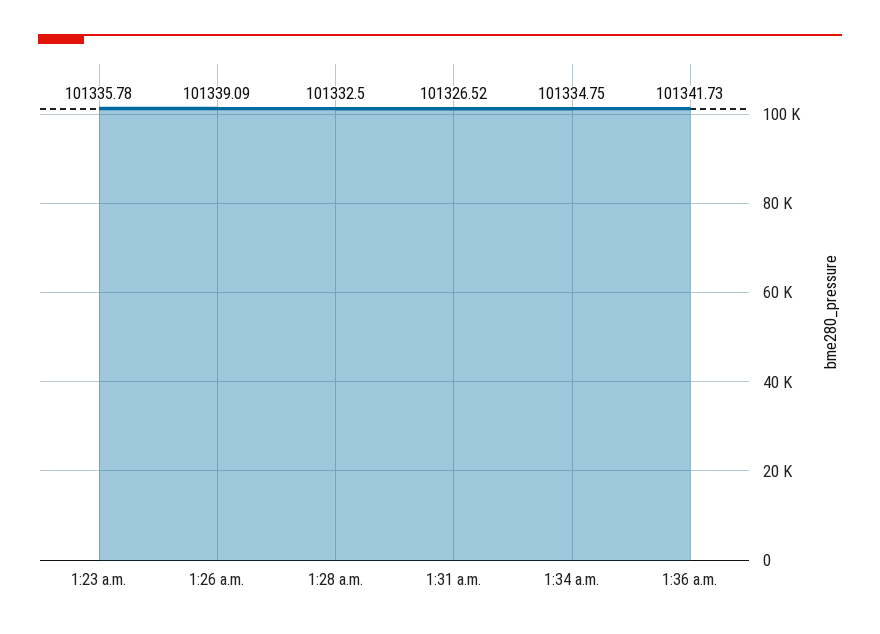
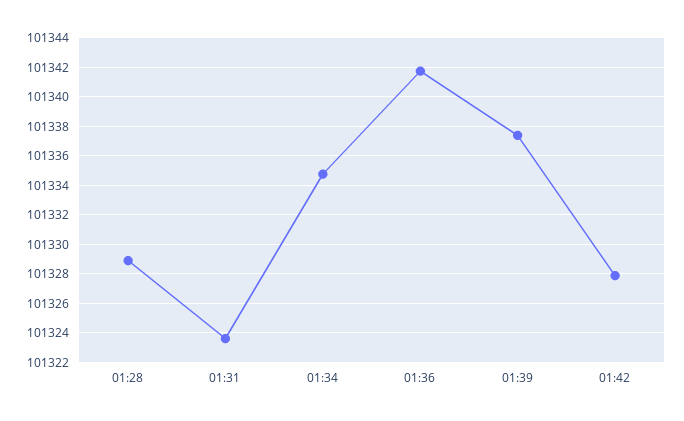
1:23 a.m.: 101335.78 -> none
1:26 a.m.: 101339.09 -> none
1:28 a.m.: 101332.5 -> 101329
1:31 a.m.: 101326.52 -> 101323.5
01:39: none -> 101337.5
01:42: none -> 101328

